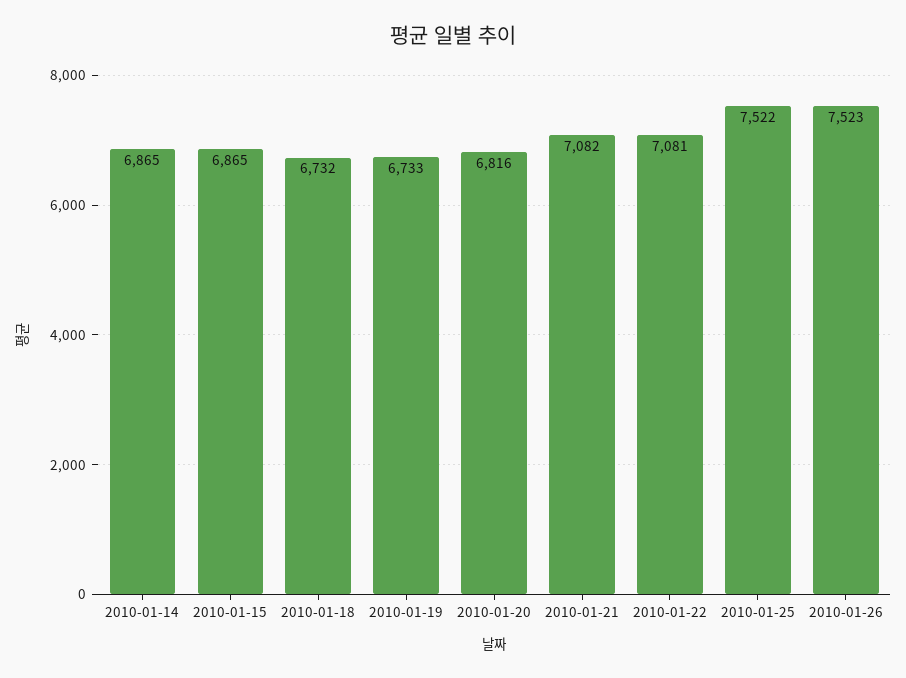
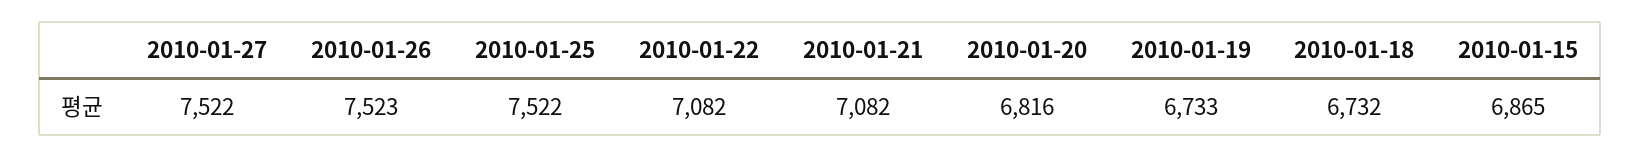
2010-01-14: 6865 -> none
2010-01-22: 7081 -> 7082
2010-01-27: none -> 7522

